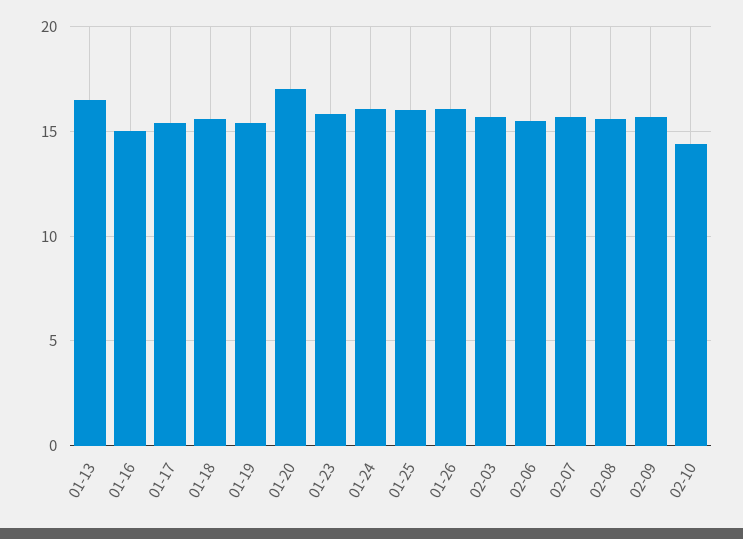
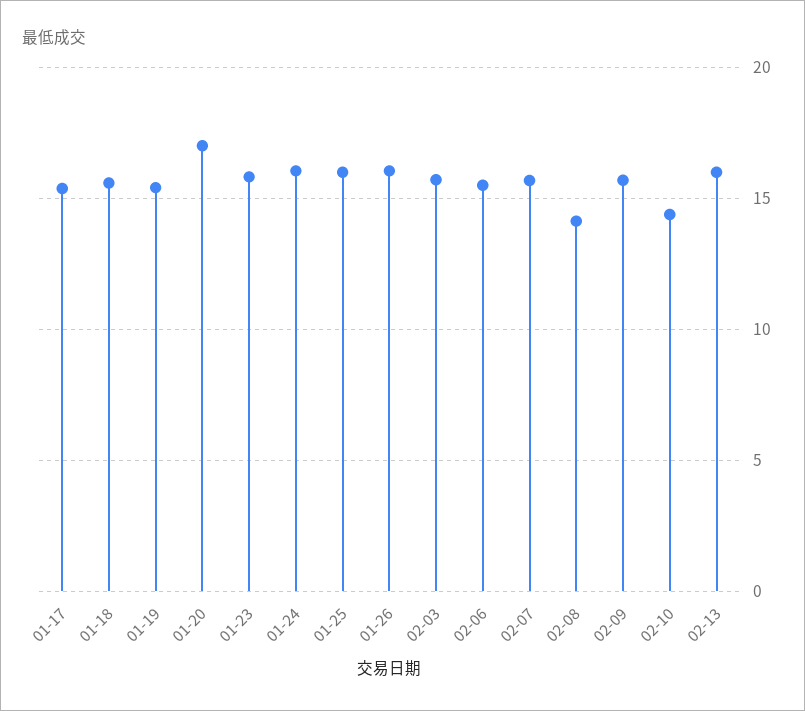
01-13: 16.5 -> none
01-16: 15 -> none
02-08: 15.5 -> 14
02-13: none -> 16

